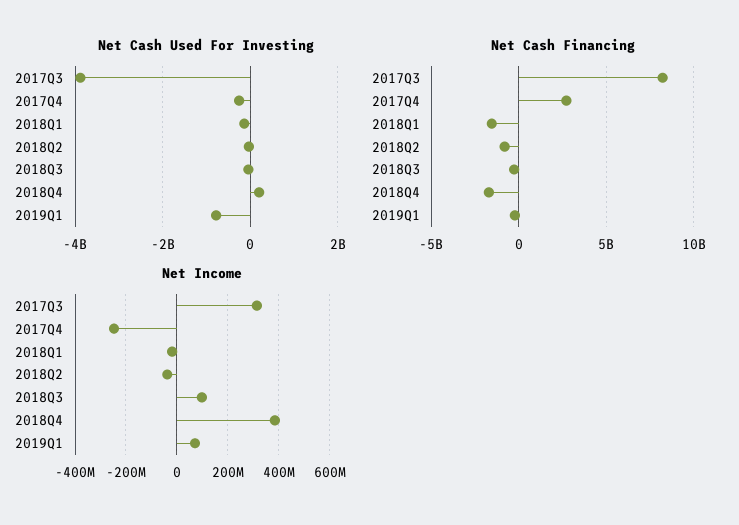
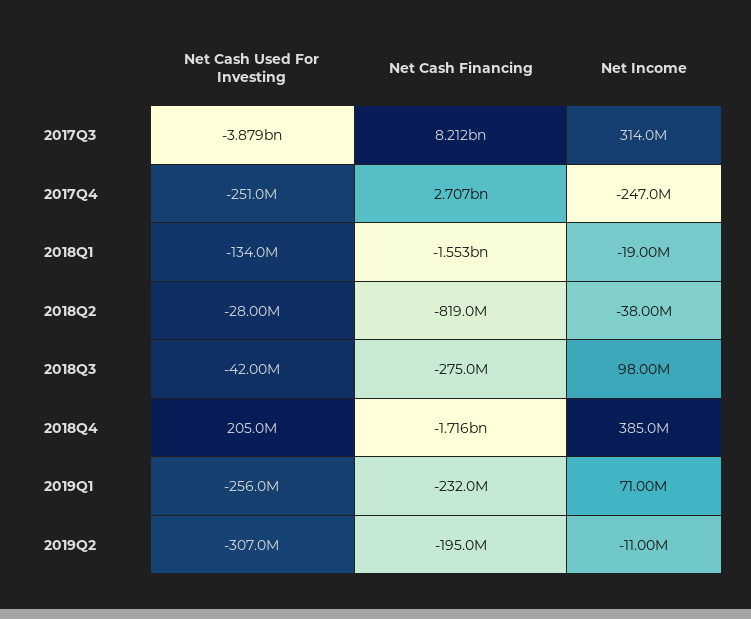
Net Cash Used For Investing, 2019Q1: -800000000 -> -256000000
Net Cash Used For Investing, 2019Q2: none -> -307000000
Net Cash Financing, 2019Q2: none -> -195000000
Net Income, 2019Q2: none -> -11000000

